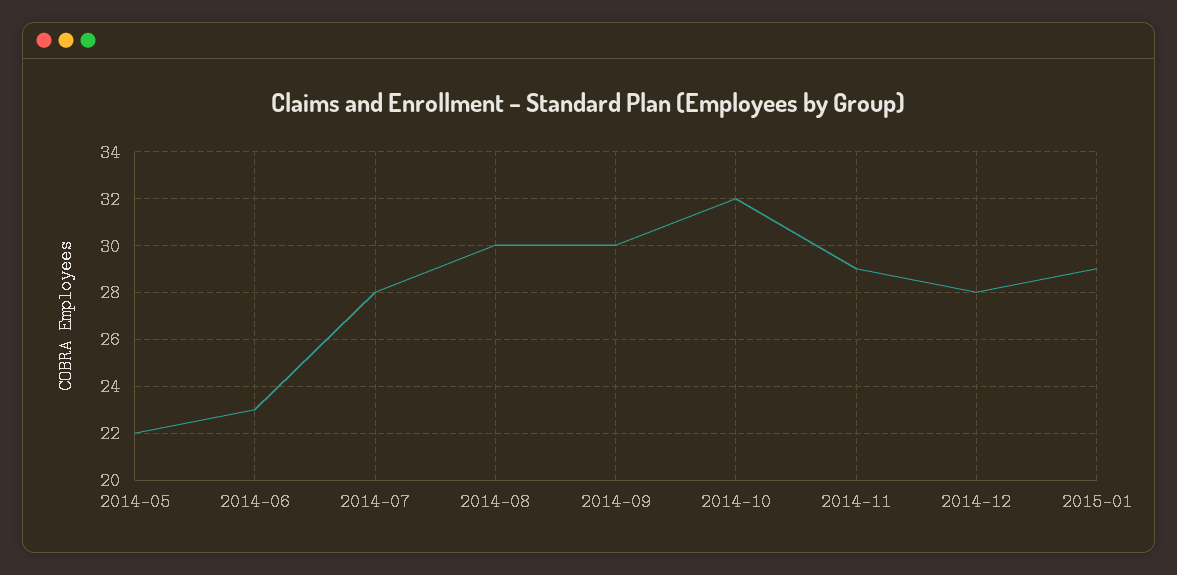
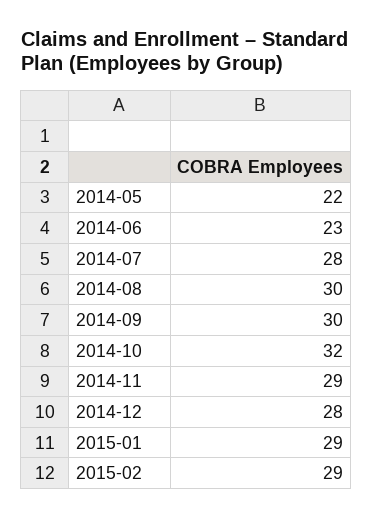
2015-02: none -> 29

